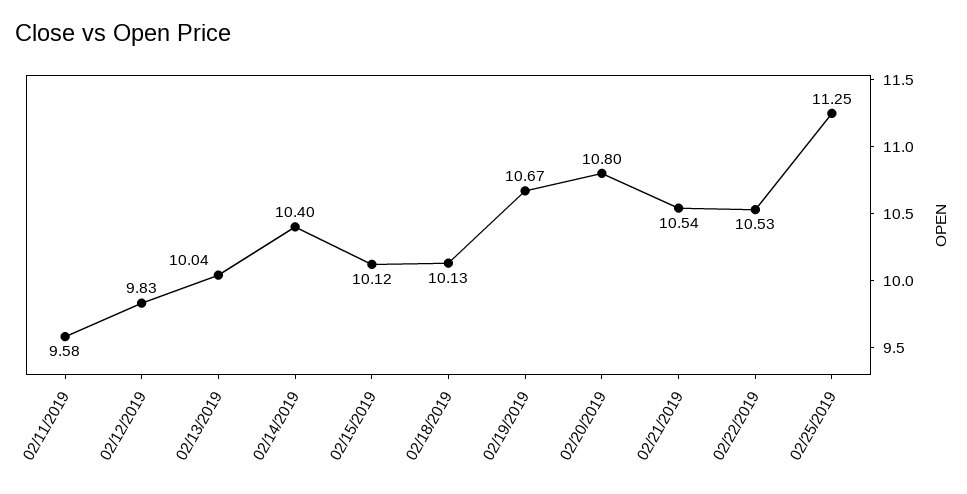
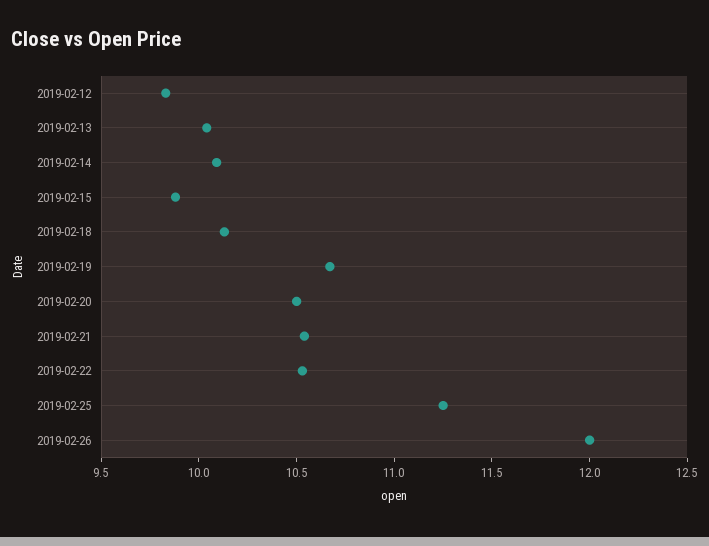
02/11/2019: 9.58 -> none
02/14/2019: 10.4 -> 10.1
02/15/2019: 10.12 -> 9.9
02/20/2019: 10.8 -> 10.5
2019-02-26: none -> 12

